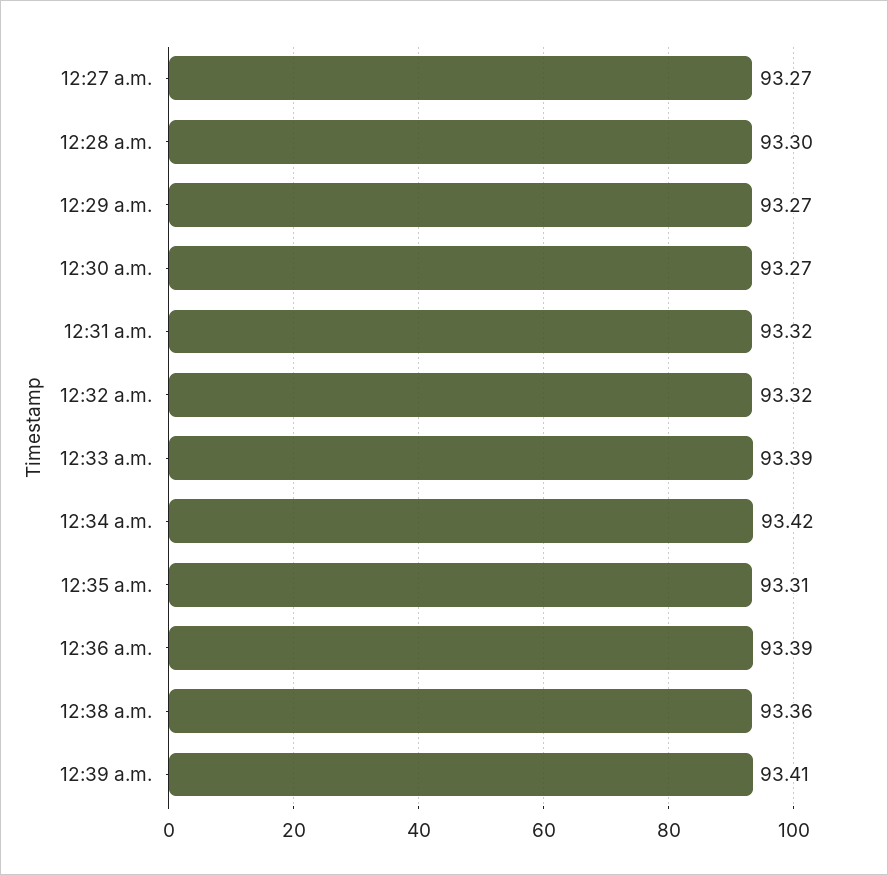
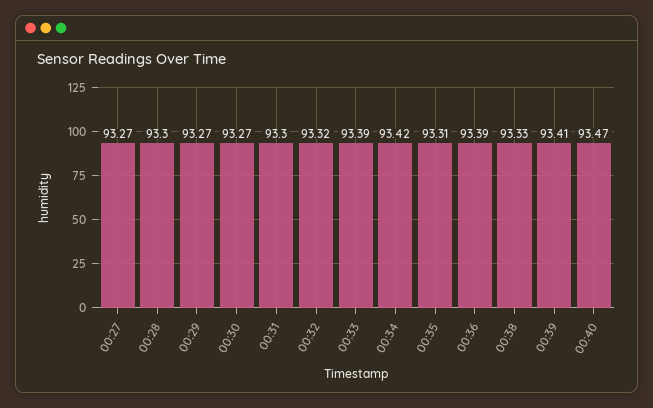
12:31 a.m.: 93.32 -> 93.3
12:38 a.m.: 93.36 -> 93.33
00:40: none -> 93.47

